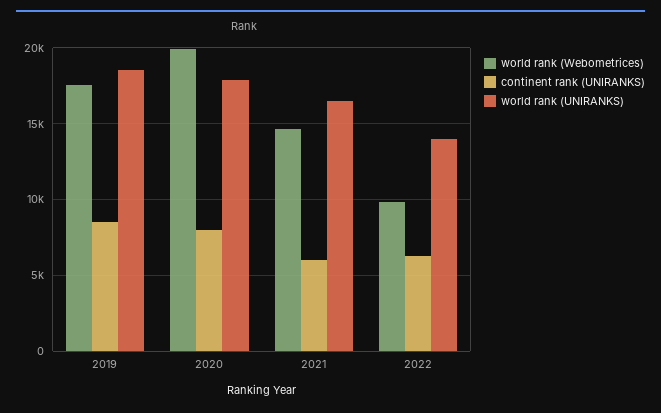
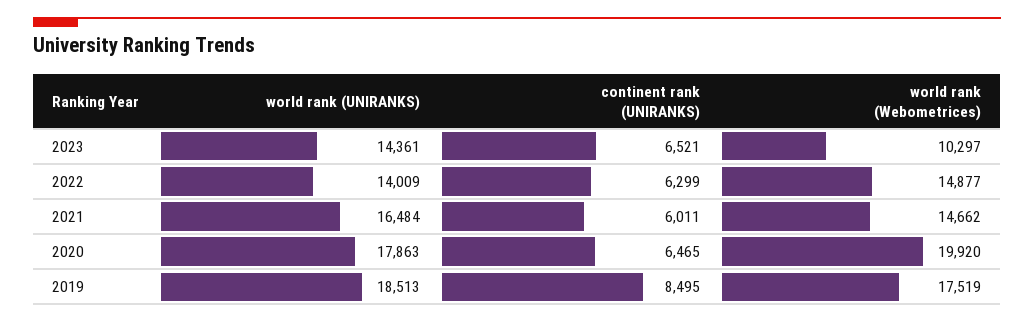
continent rank (UNIRANKS), 2020: 8000 -> 6465
world rank (Webometrices), 2022: 10000 -> 14877
world rank (UNIRANKS), 2023: none -> 14361
continent rank (UNIRANKS), 2023: none -> 6521
world rank (Webometrices), 2023: none -> 10297

